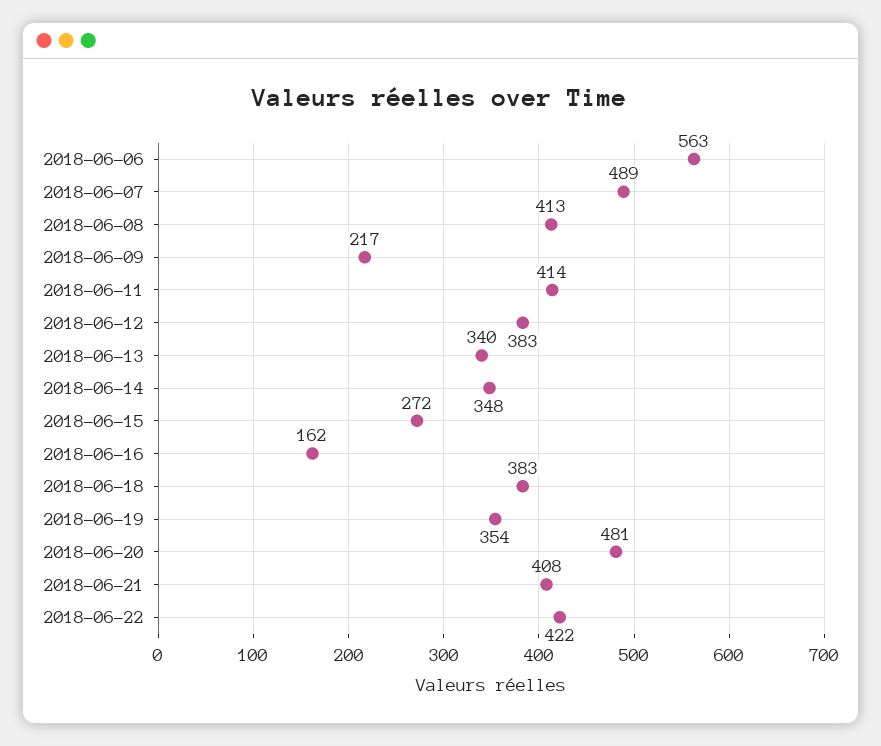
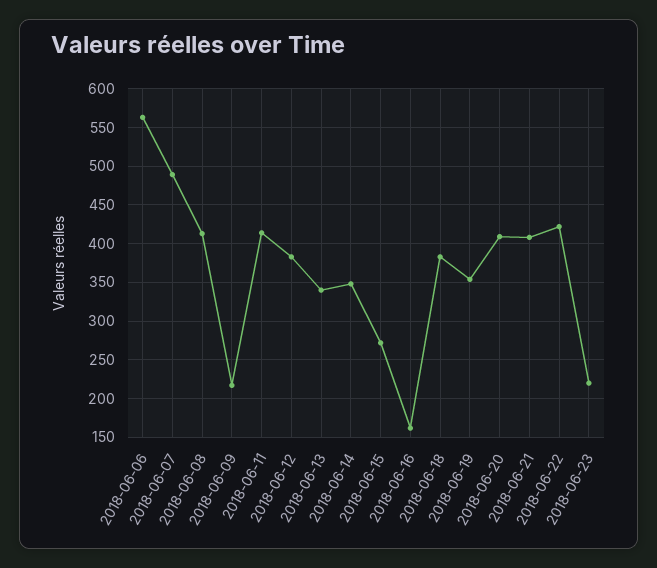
2018-06-20: 481 -> 410
2018-06-23: none -> 220

